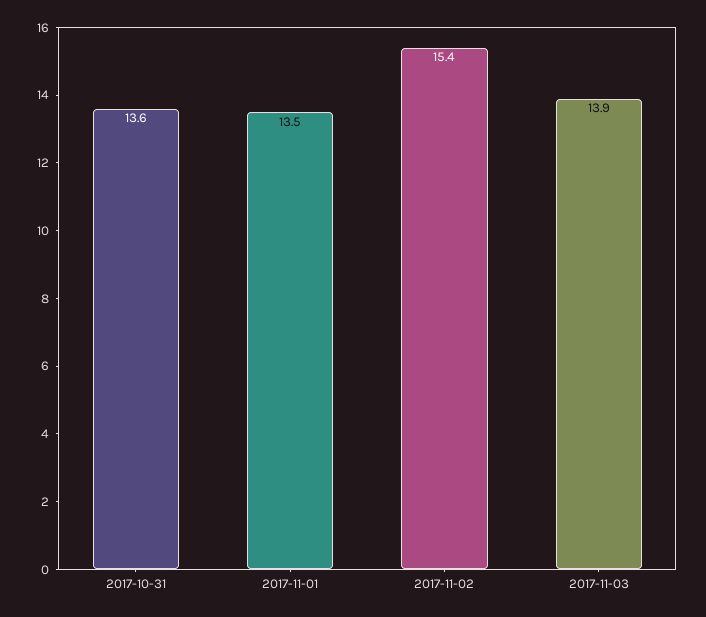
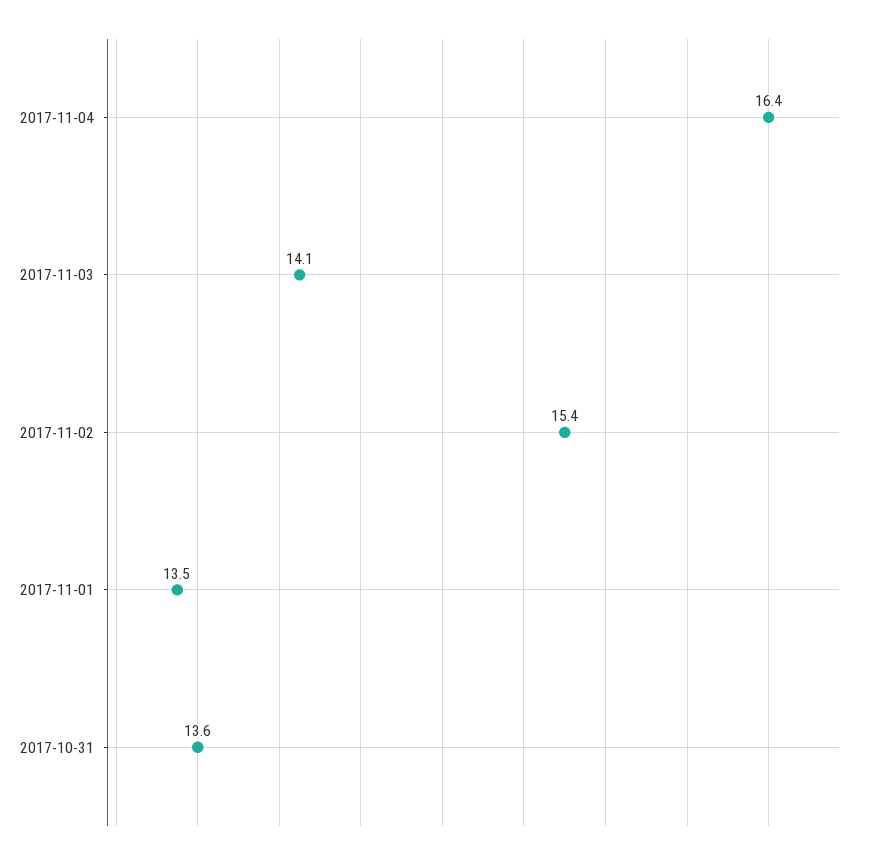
2017-11-03: 13.9 -> 14.1
2017-11-04: none -> 16.4

